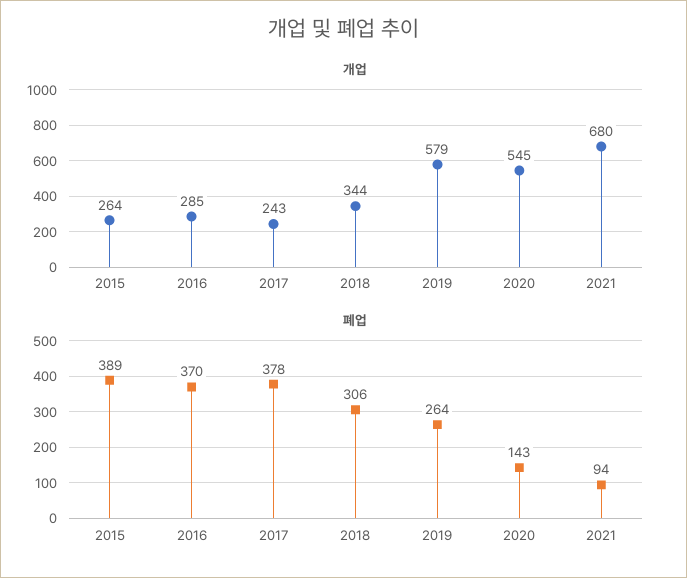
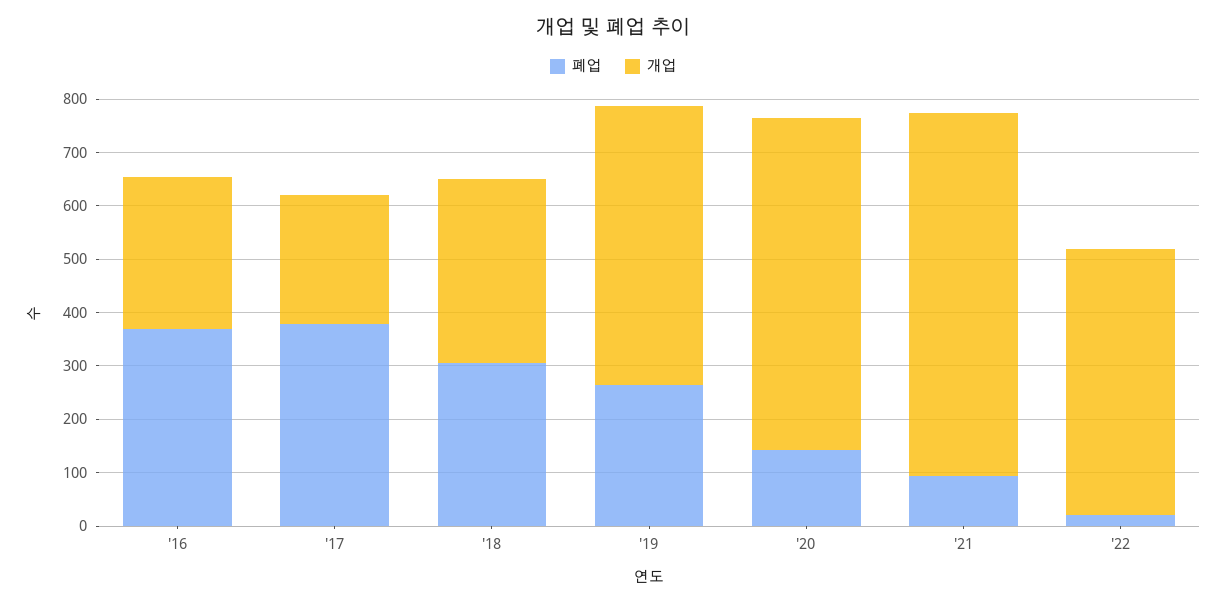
개업, 2015: 264 -> none
개업, 2019: 579 -> 520
개업, 2020: 545 -> 620
폐업, 2015: 389 -> none
폐업, '22: none -> 20
개업, '22: none -> 500

